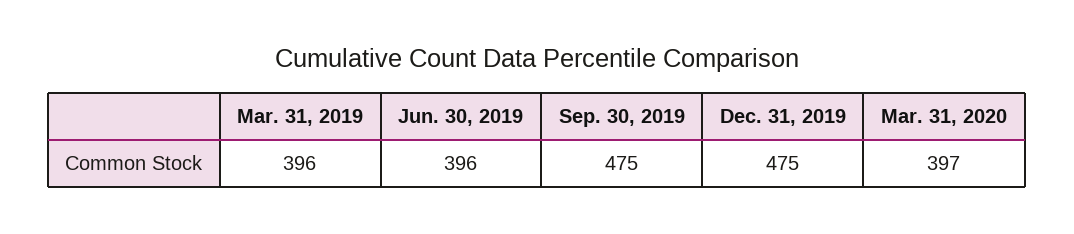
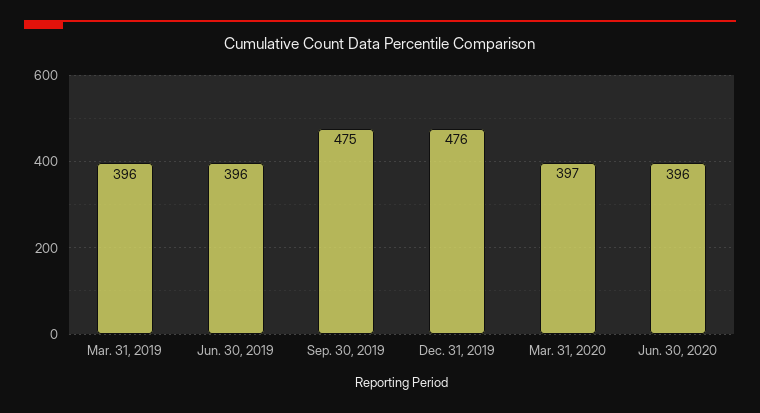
Dec. 31, 2019: 475 -> 476
Jun. 30, 2020: none -> 396

